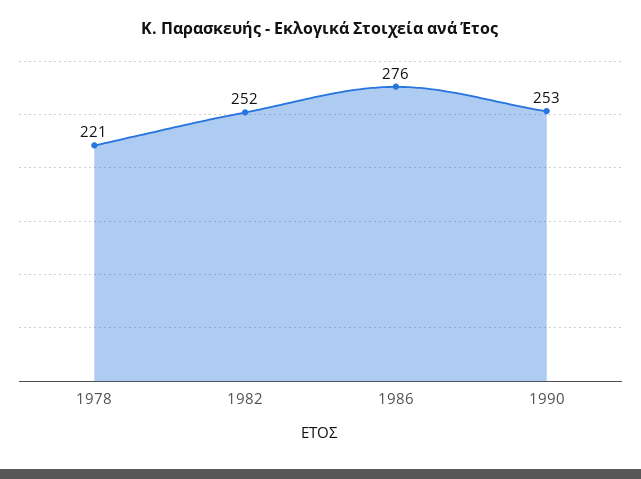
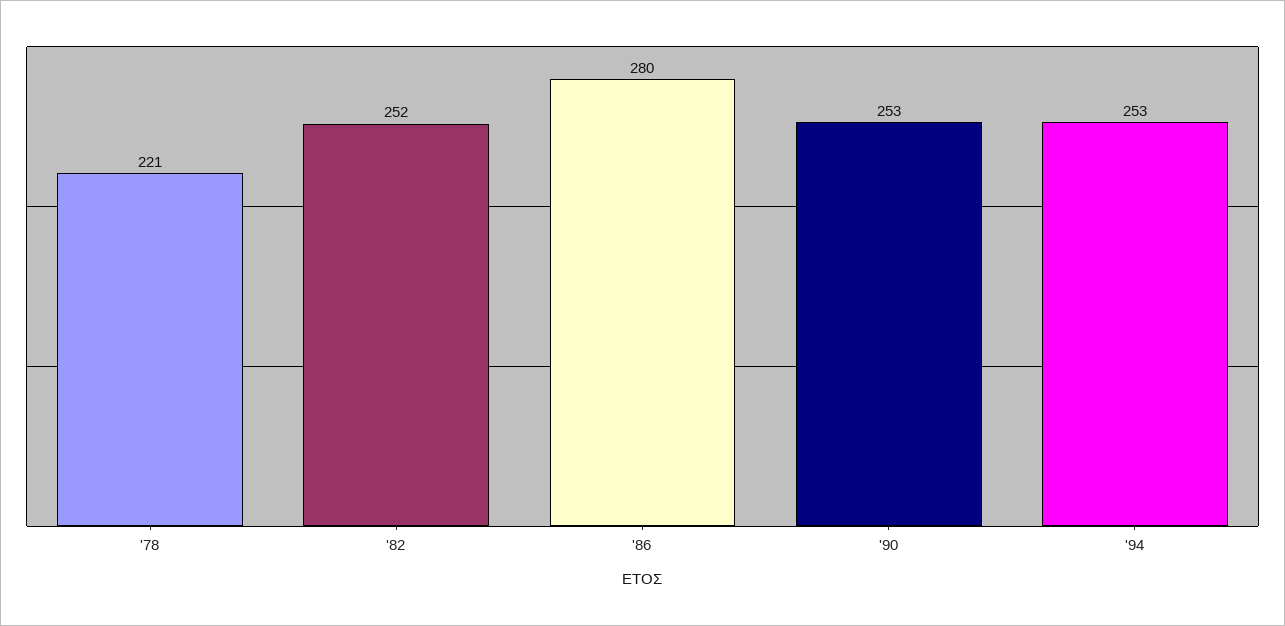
1986: 276 -> 280
'94: none -> 253

